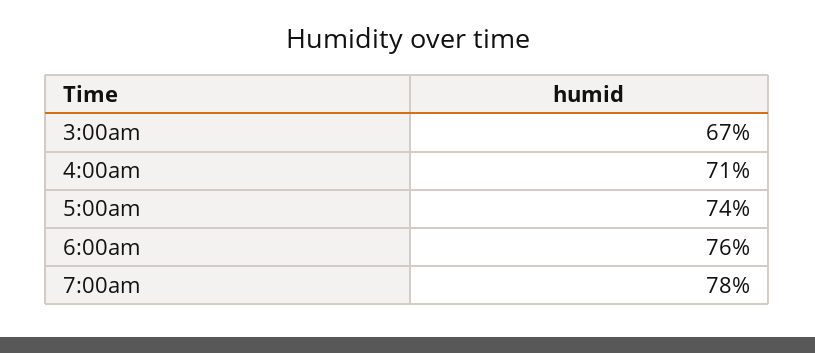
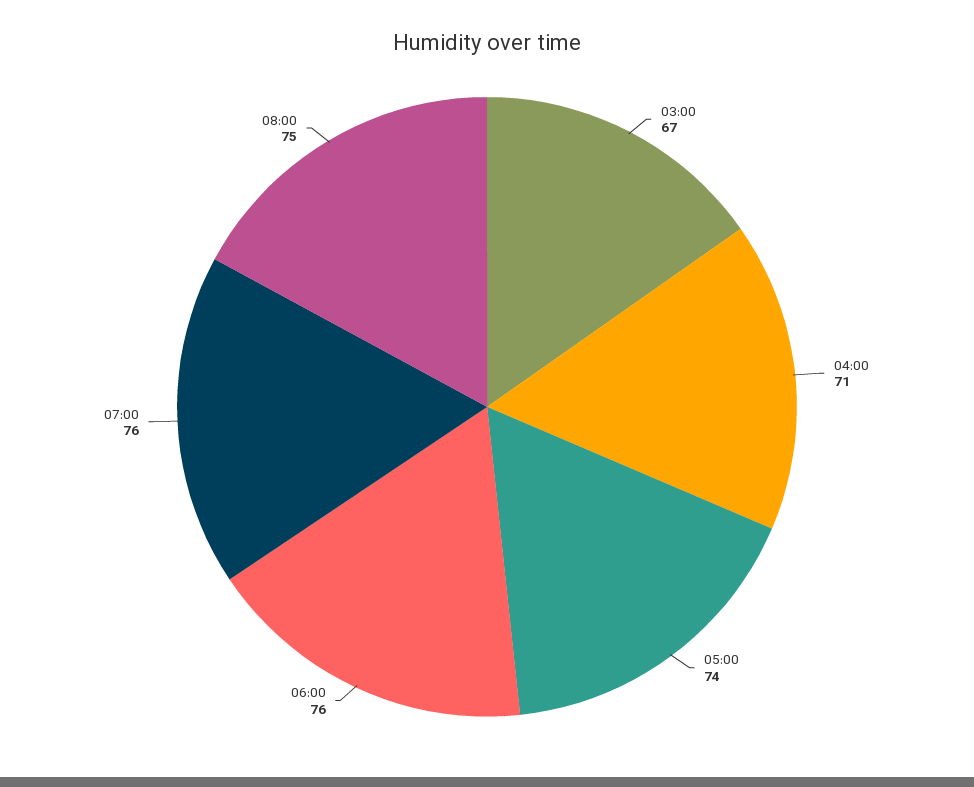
7:00am: 78 -> 76
08:00: none -> 75

